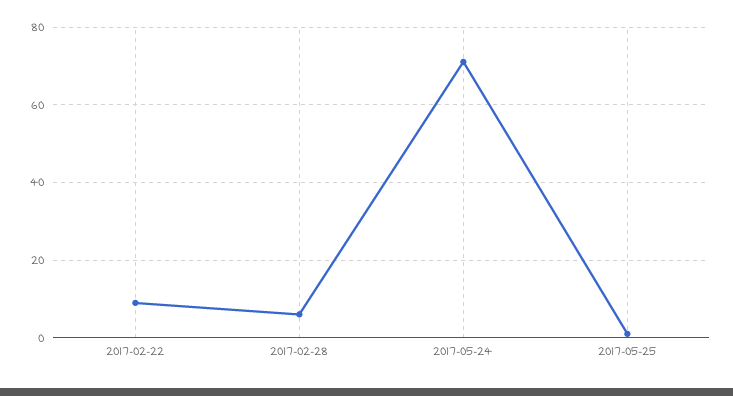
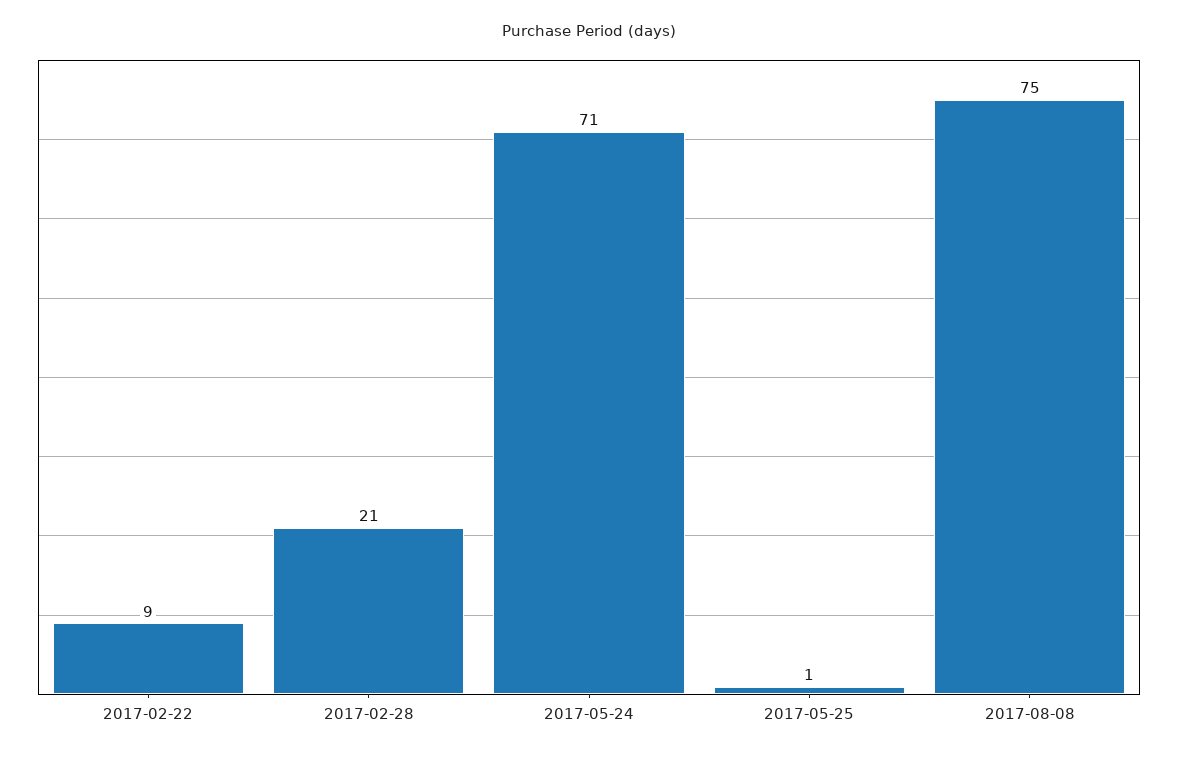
2017-02-28: 5 -> 21
2017-08-08: none -> 75

